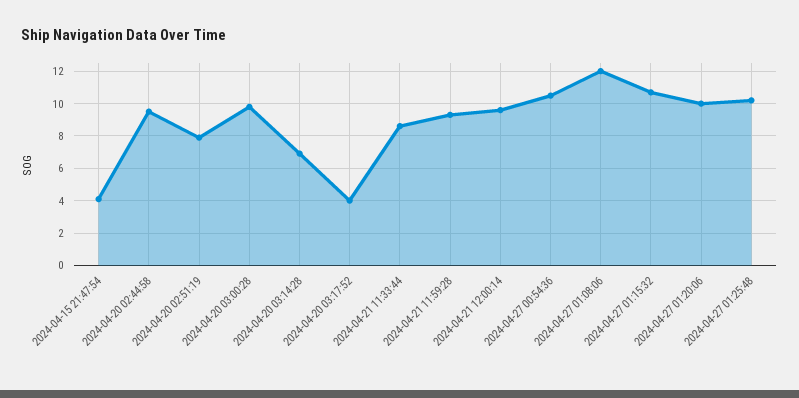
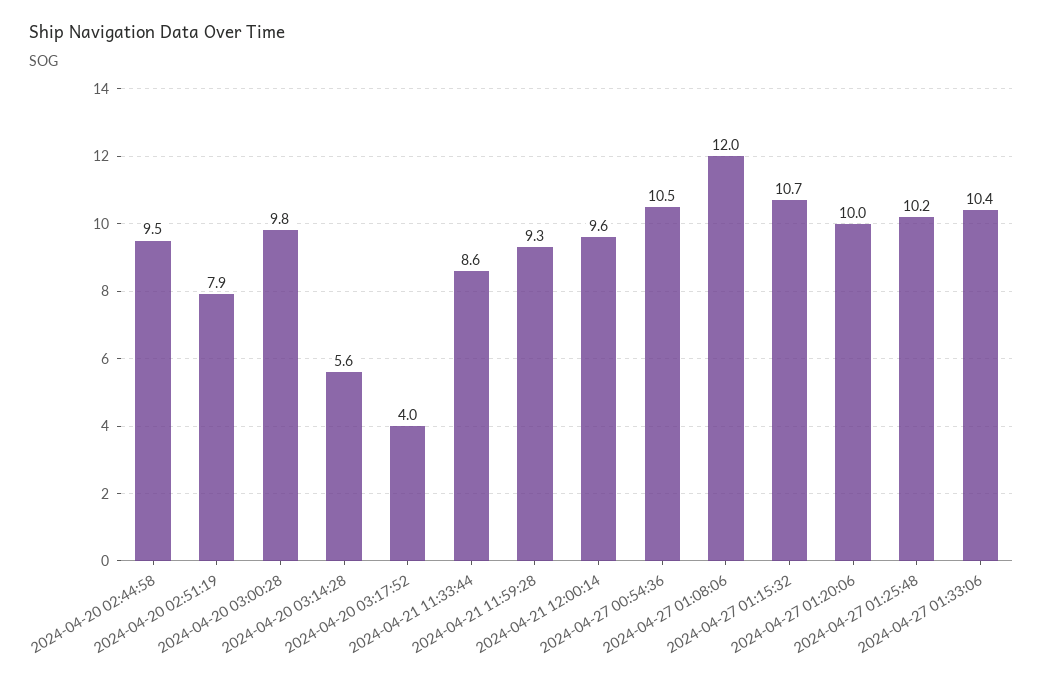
2024-04-15 21:47:54: 4 -> none
2024-04-20 03:14:28: 7 -> 5.6
2024-04-27 01:33:06: none -> 10.4

